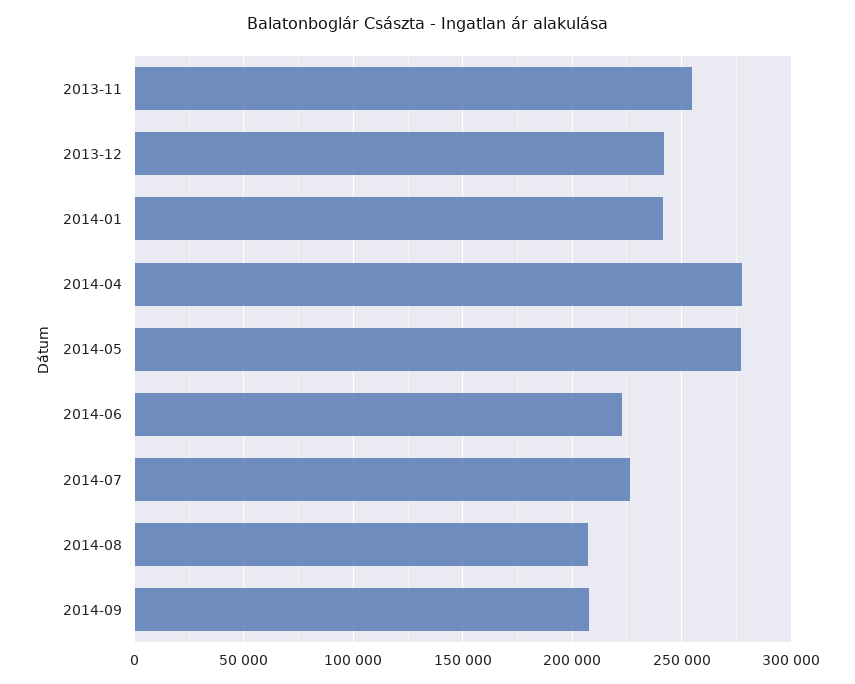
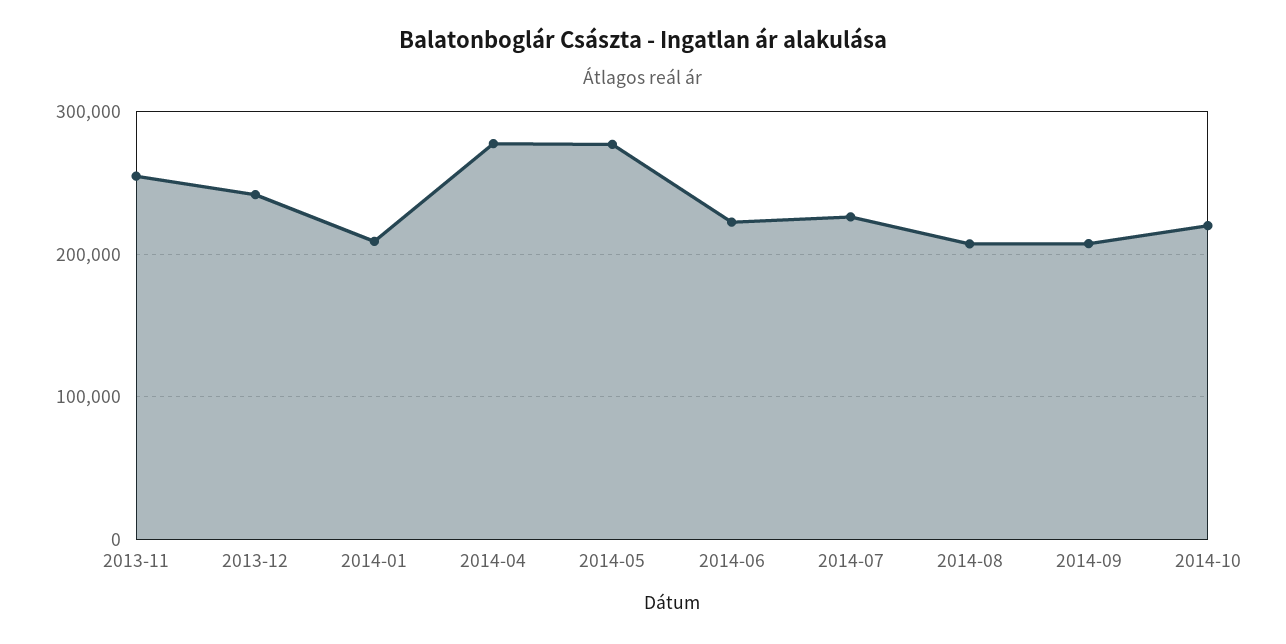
2014-01: 240000 -> 210000
2014-10: none -> 220000

